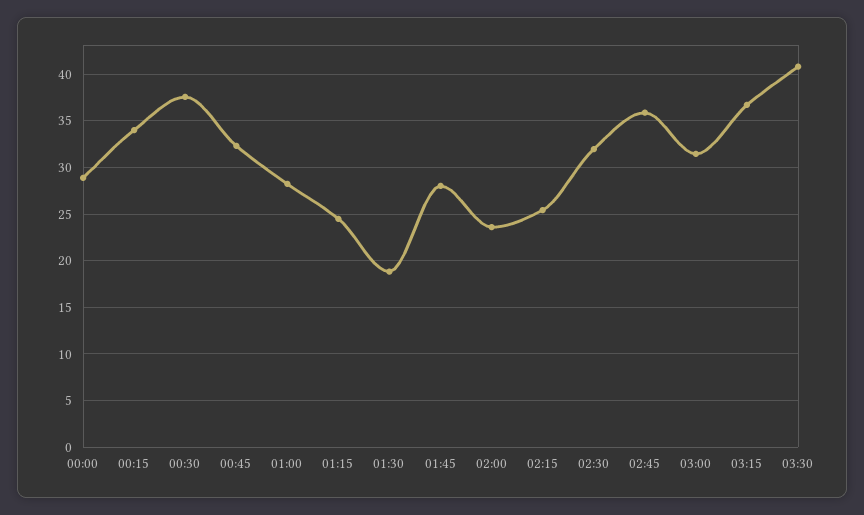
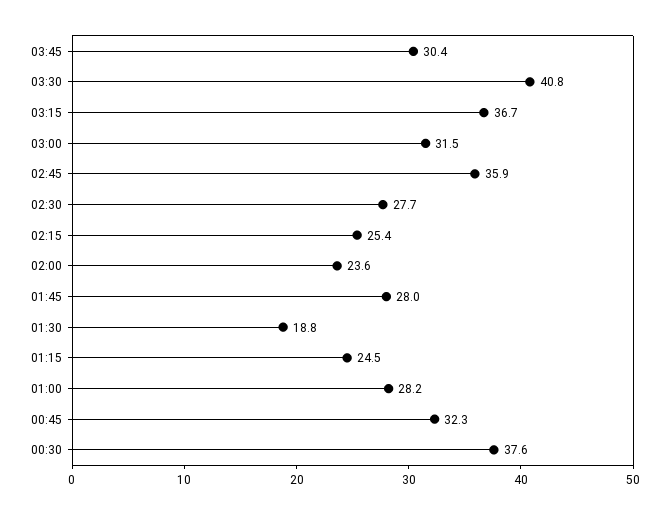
00:00: 29 -> none
00:15: 34 -> none
02:30: 32 -> 27.7
03:45: none -> 30.4

